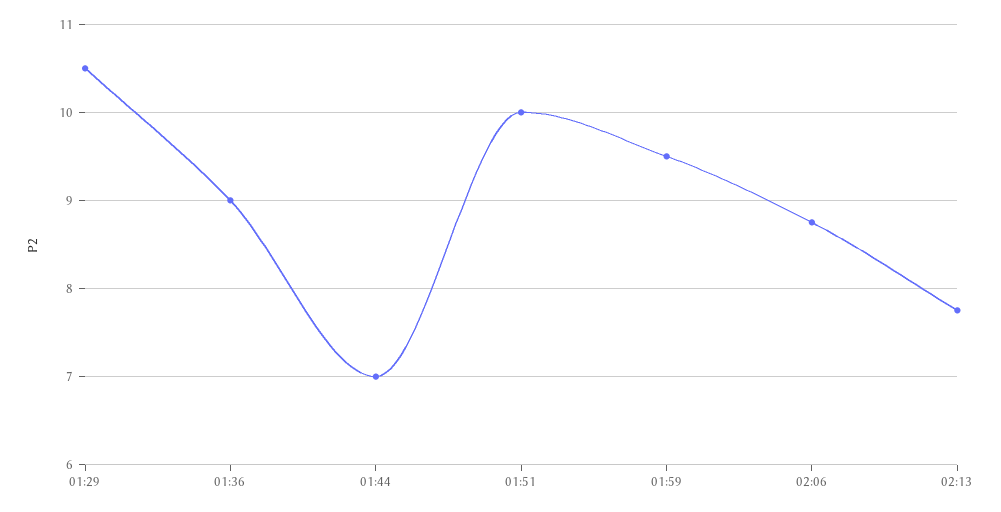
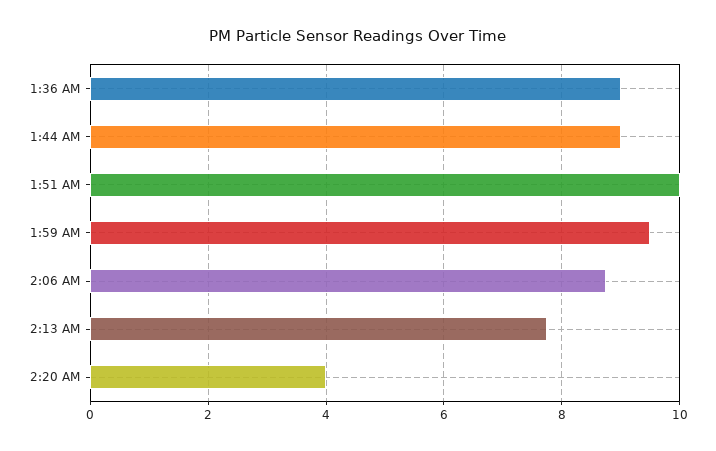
01:29: 10.5 -> none
01:44: 7 -> 9
2:20 AM: none -> 4

